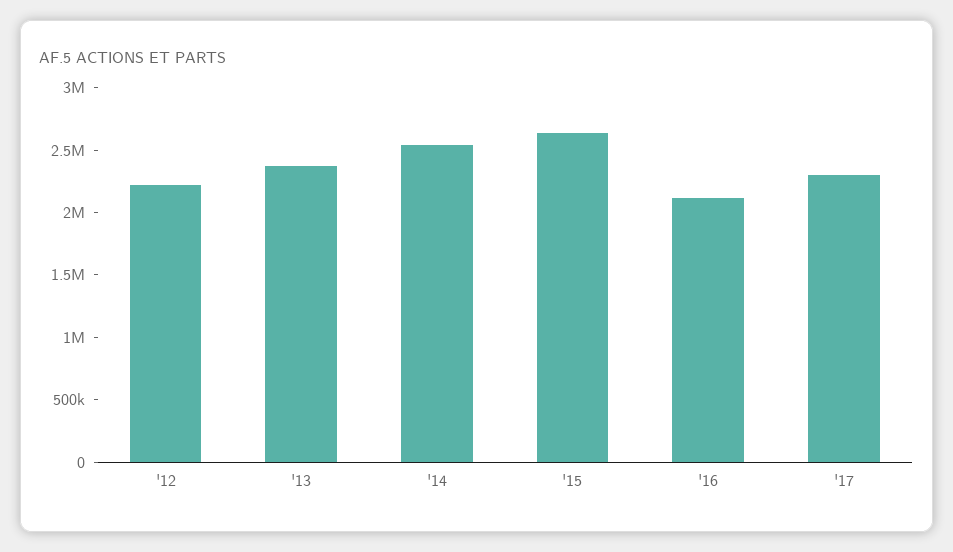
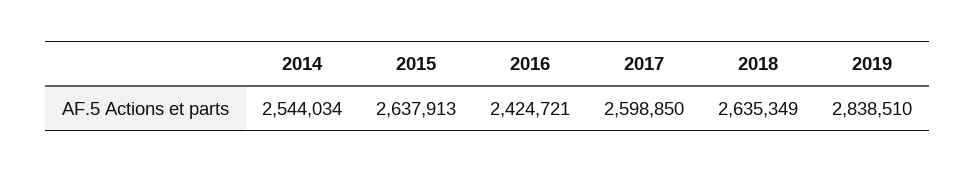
'12: 2200000 -> none
'13: 2400000 -> none
'16: 2100000 -> 2424721
'17: 2300000 -> 2598850
2018: none -> 2635349
2019: none -> 2838510

